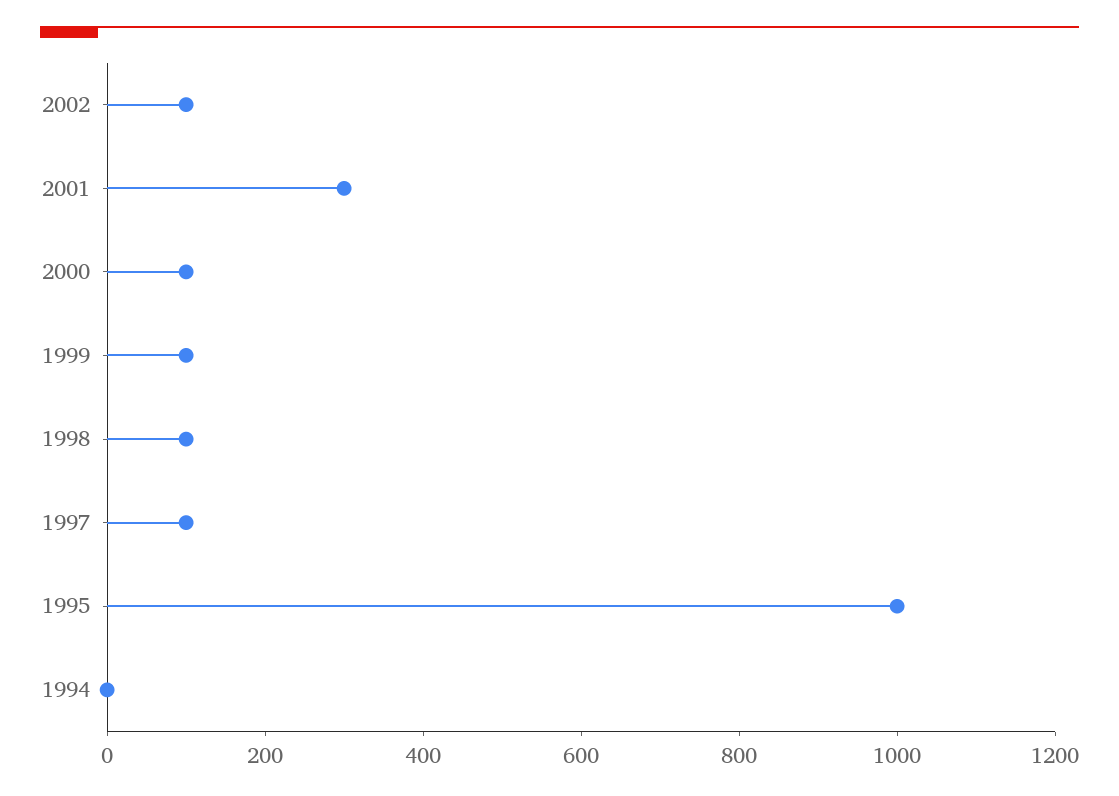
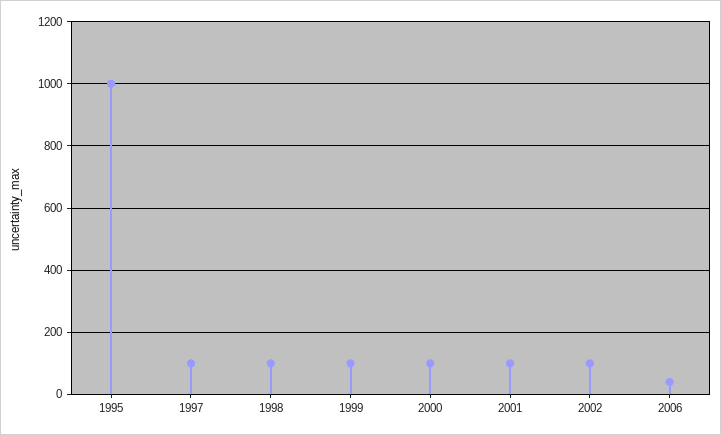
2001: 300 -> 100
1994: 0 -> none
2006: none -> 40

